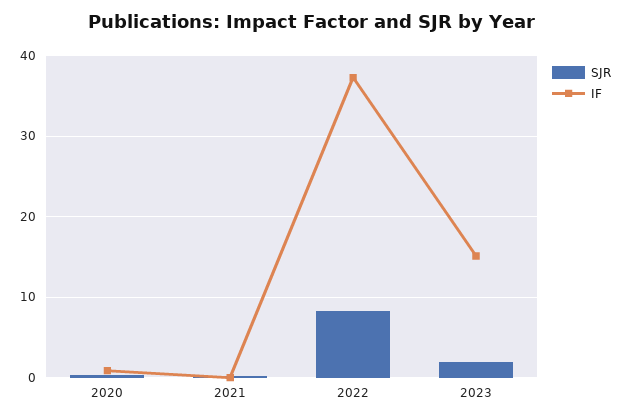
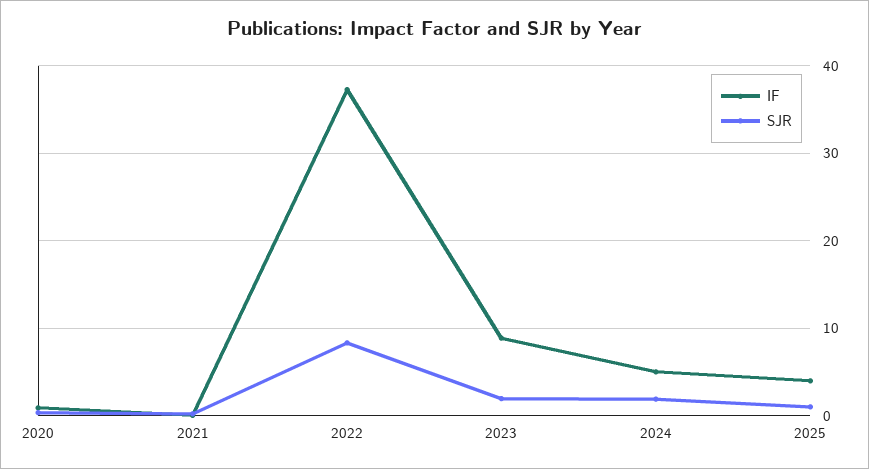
IF, 2023: 15 -> 9
IF, 2024: none -> 5
SJR, 2024: none -> 2
IF, 2025: none -> 4
SJR, 2025: none -> 1

